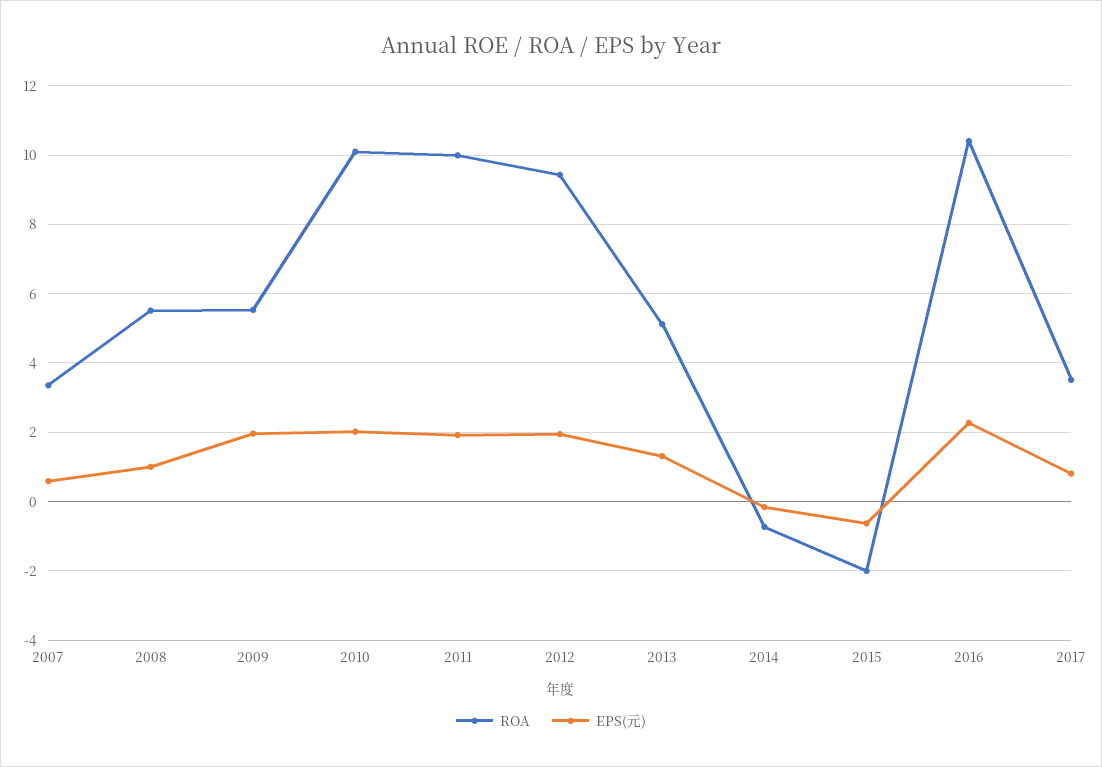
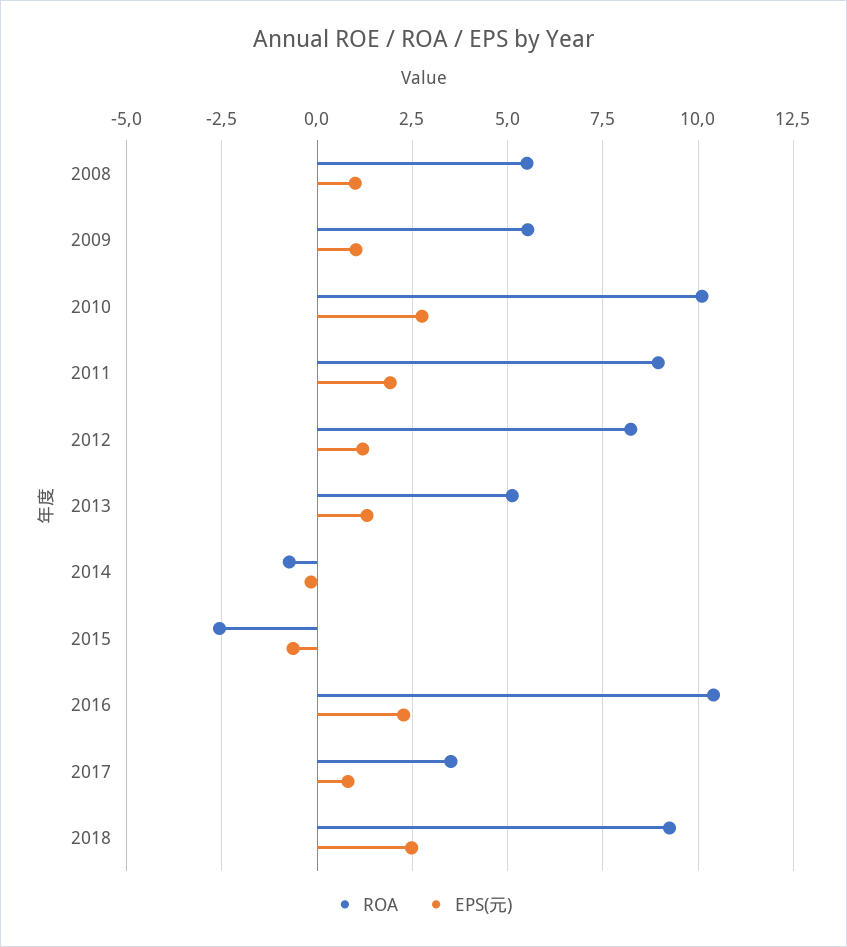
ROA, 2007: 3.4 -> none
EPS(元), 2007: 0.6 -> none
EPS(元), 2009: 2 -> 1
EPS(元), 2010: 2 -> 2.75
ROA, 2011: 10 -> 9
ROA, 2012: 9.4 -> 8.25
EPS(元), 2012: 2 -> 1.25
ROA, 2015: -2 -> -2.5
ROA, 2018: none -> 9.25
EPS(元), 2018: none -> 2.5

